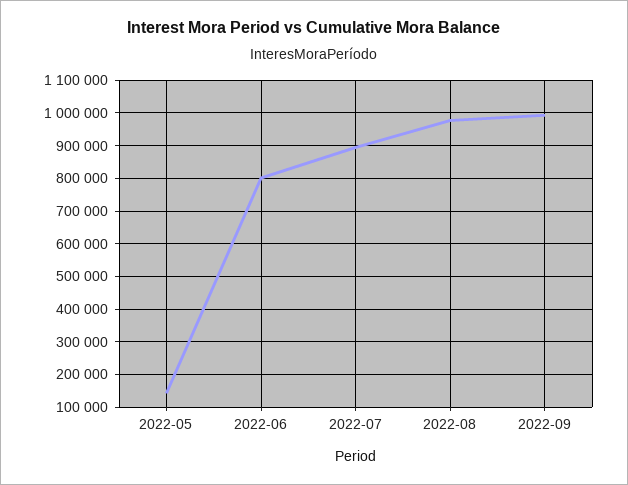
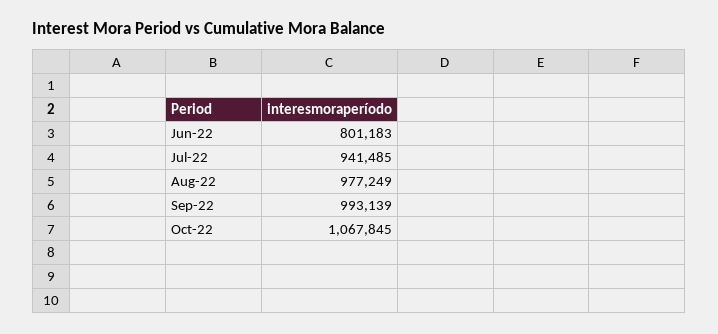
2022-05: 140000 -> none
2022-07: 900000 -> 941485
Oct-22: none -> 1067845

